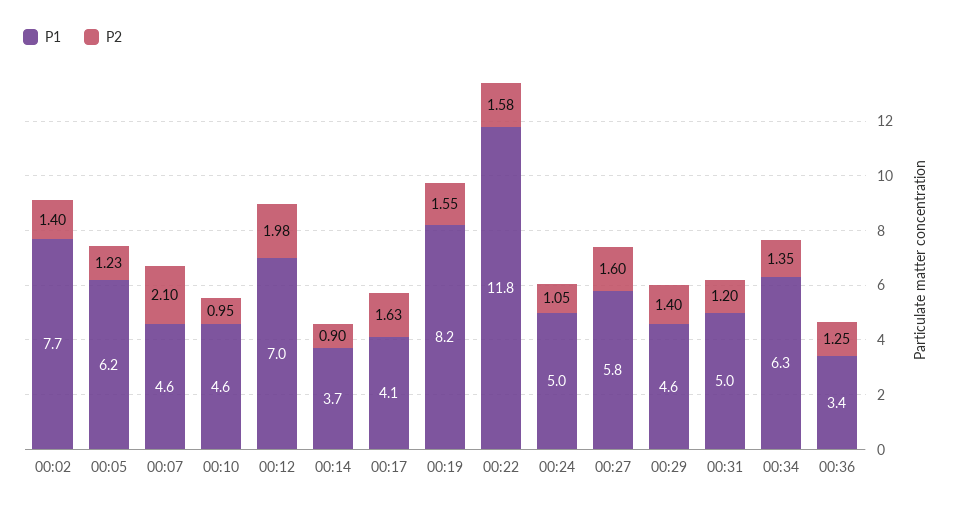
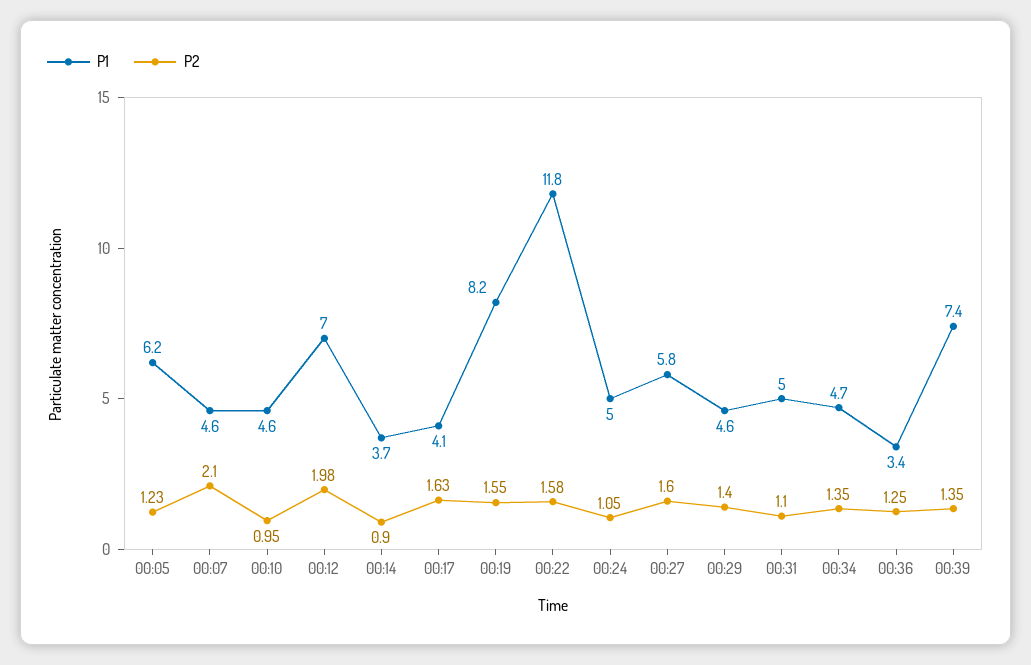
P1, 00:02: 7.7 -> none
P2, 00:02: 1.4 -> none
P2, 00:31: 1.2 -> 1.1
P1, 00:34: 6.3 -> 4.7
P1, 00:39: none -> 7.4
P2, 00:39: none -> 1.35

